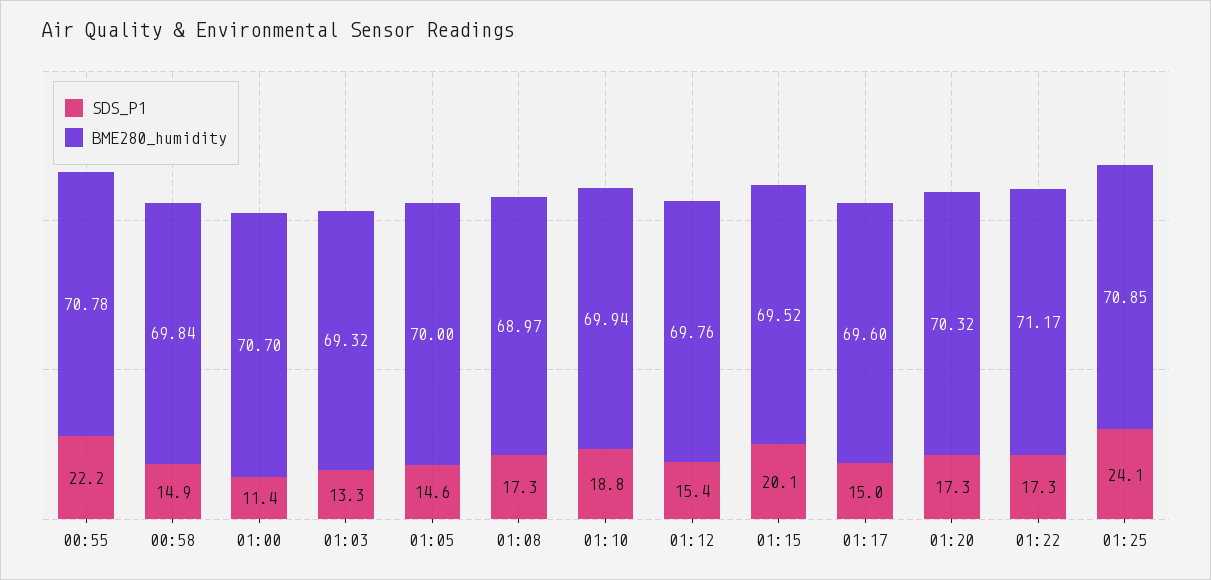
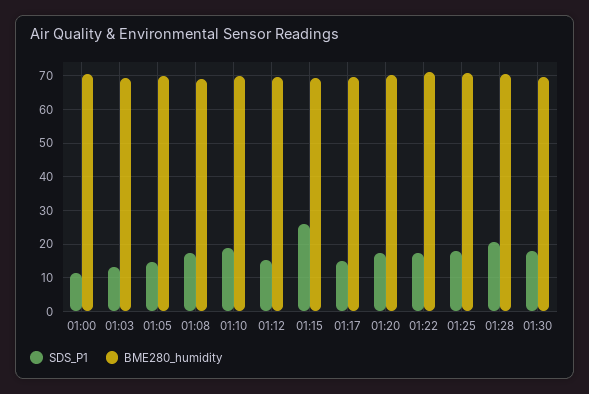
SDS_P1, 00:55: 22.2 -> none
BME280_humidity, 00:55: 70.78 -> none
SDS_P1, 00:58: 14.9 -> none
BME280_humidity, 00:58: 69.84 -> none
SDS_P1, 01:15: 20.1 -> 26
SDS_P1, 01:25: 24.1 -> 18
SDS_P1, 01:28: none -> 20
BME280_humidity, 01:28: none -> 70
SDS_P1, 01:30: none -> 18
BME280_humidity, 01:30: none -> 70

